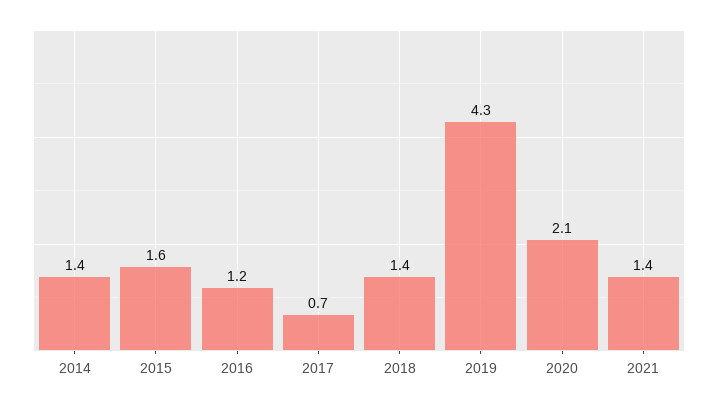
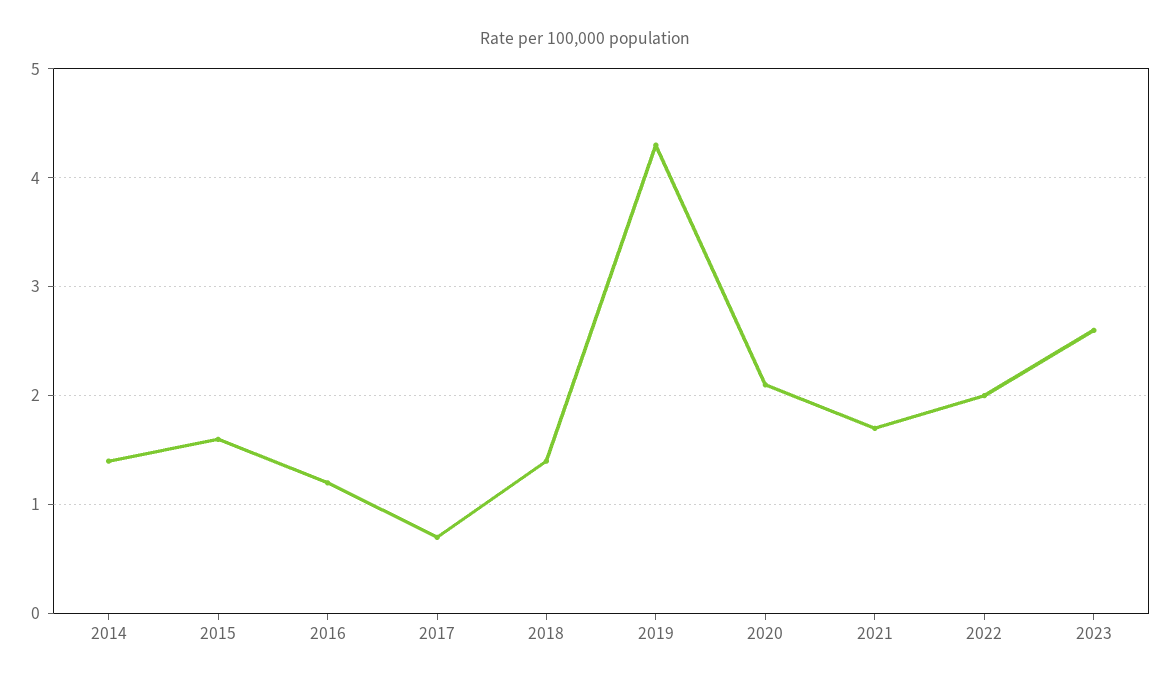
2021: 1.4 -> 1.7
2022: none -> 2
2023: none -> 2.6

